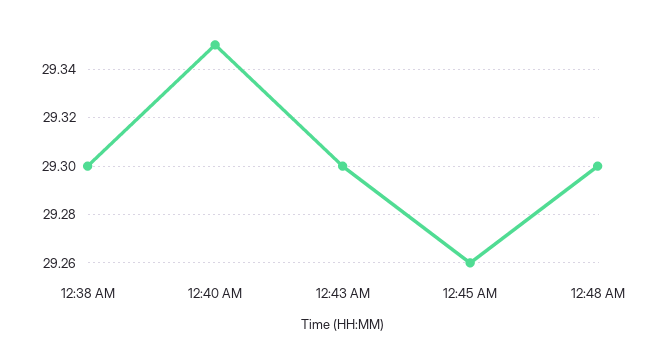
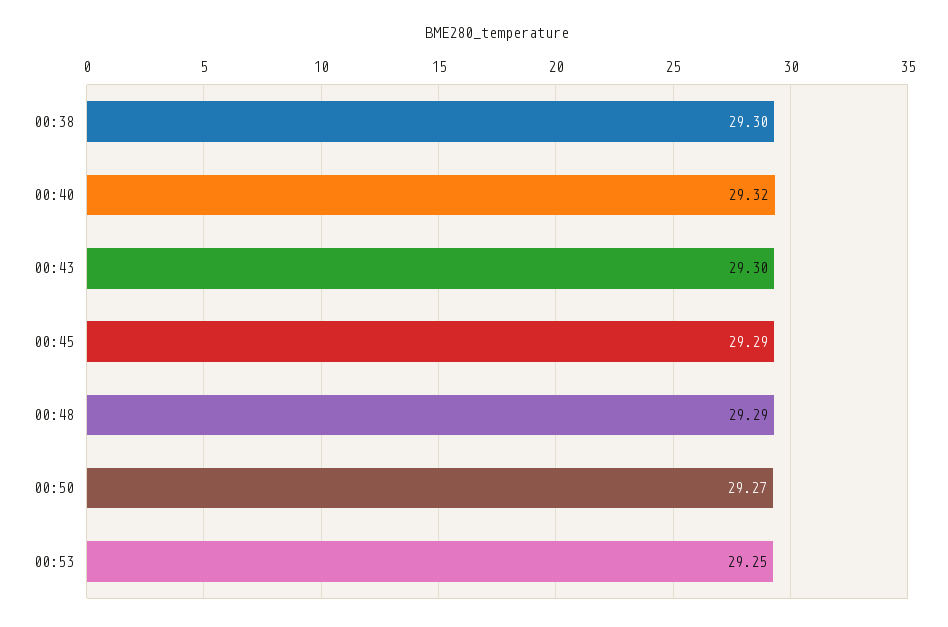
12:40 AM: 29.35 -> 29.32
12:45 AM: 29.26 -> 29.29
12:48 AM: 29.3 -> 29.29
00:50: none -> 29.27
00:53: none -> 29.25

